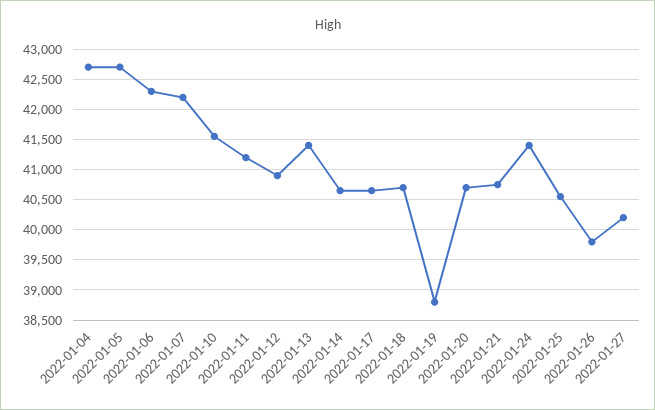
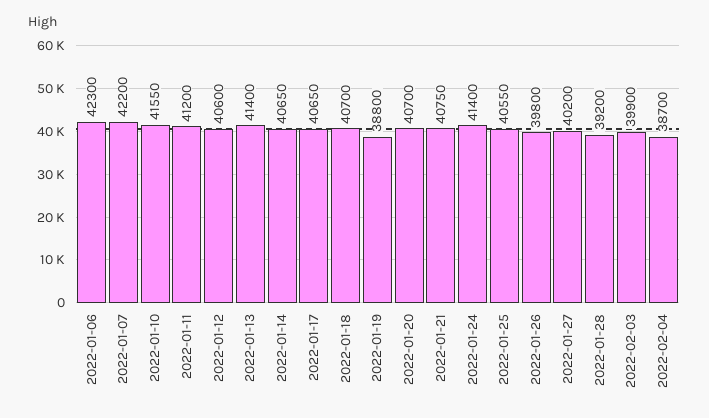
2022-01-04: 42700 -> none
2022-01-05: 42700 -> none
2022-01-12: 40900 -> 40600
2022-01-28: none -> 39200
2022-02-03: none -> 39900
2022-02-04: none -> 38700

